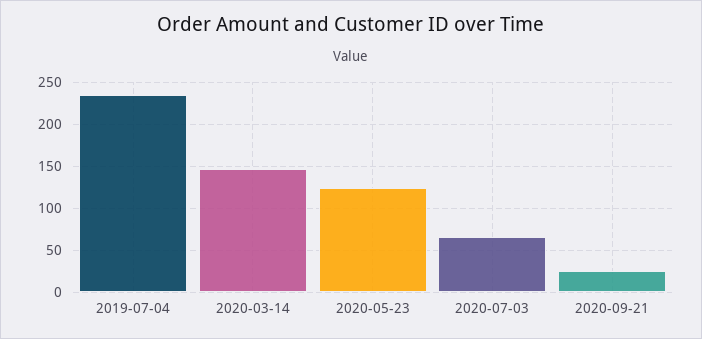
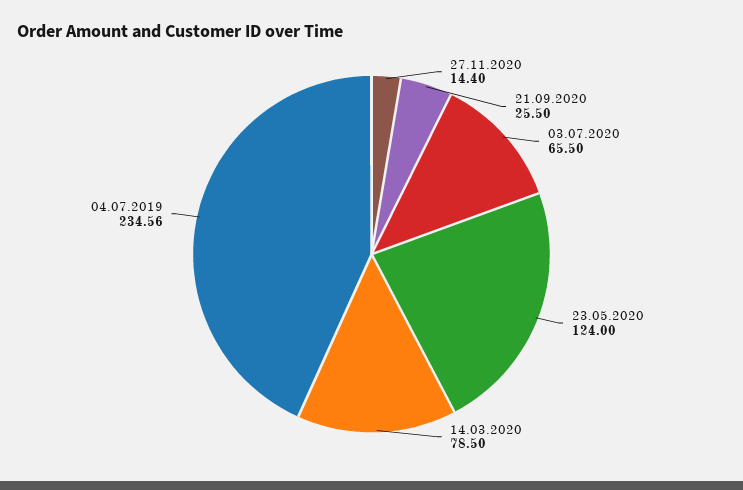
2020-03-14: 150 -> 78.5
27.11.2020: none -> 14.4

